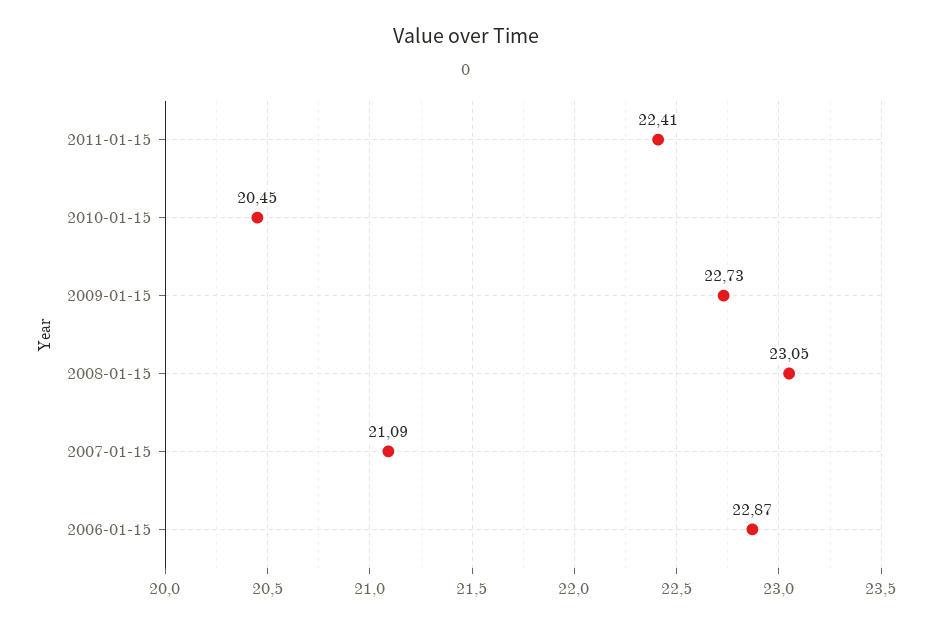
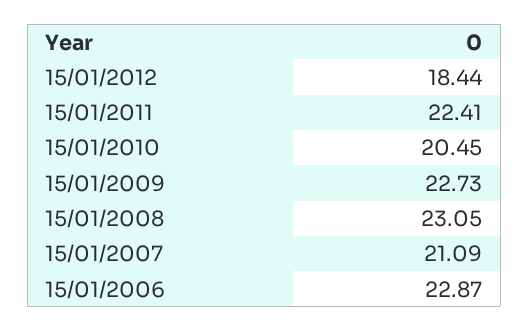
15/01/2012: none -> 18.44

